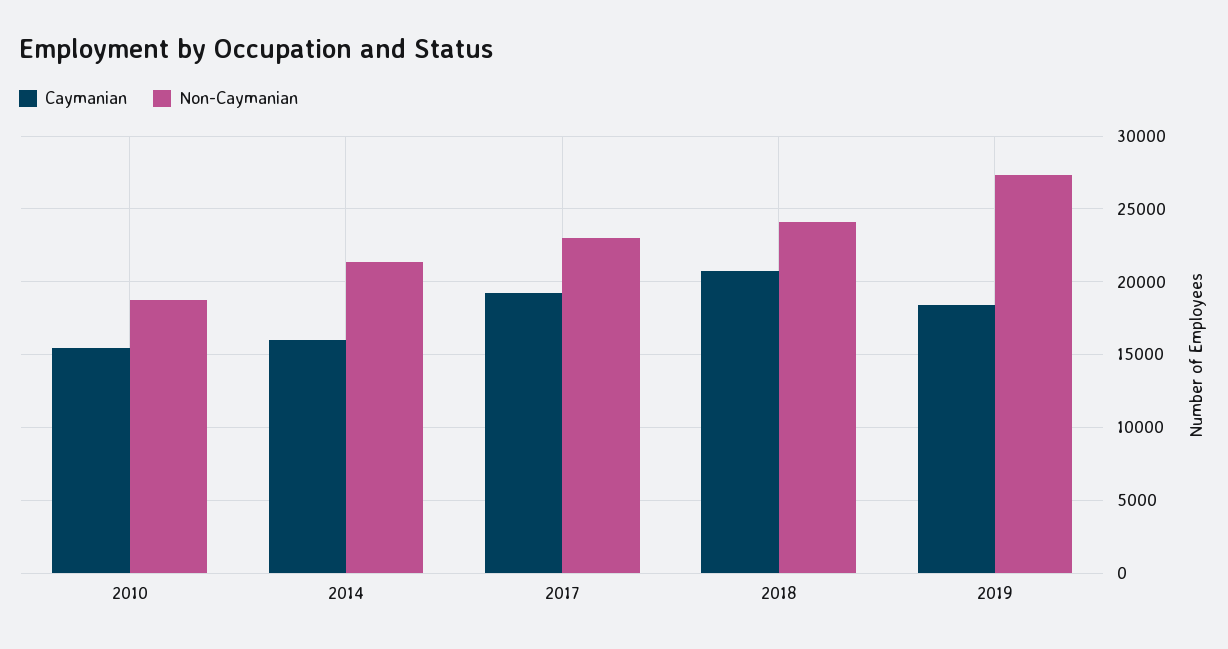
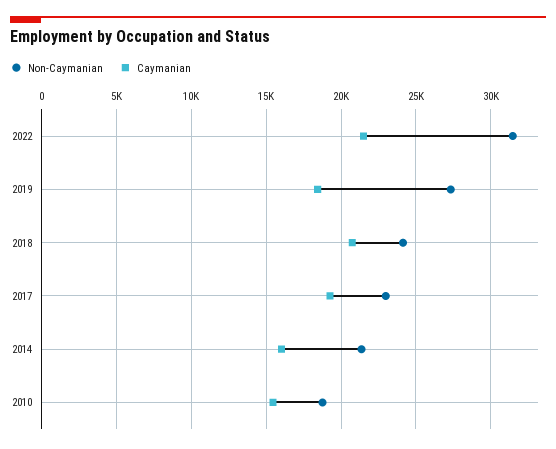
Non-Caymanian, 2022: none -> 31500
Caymanian, 2022: none -> 21500

